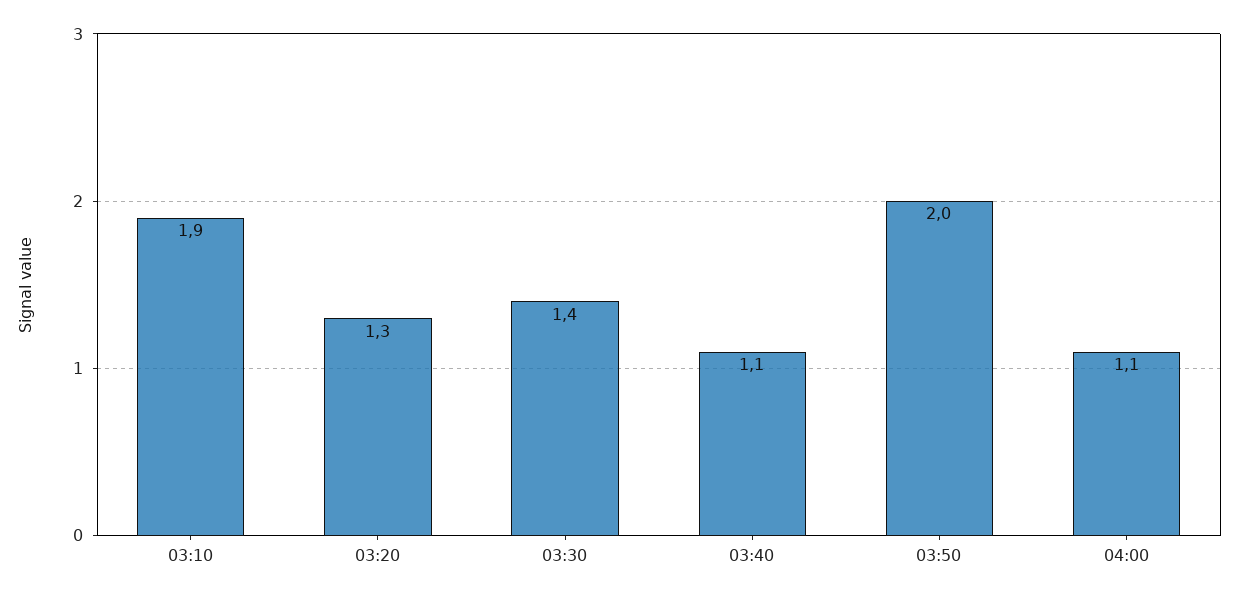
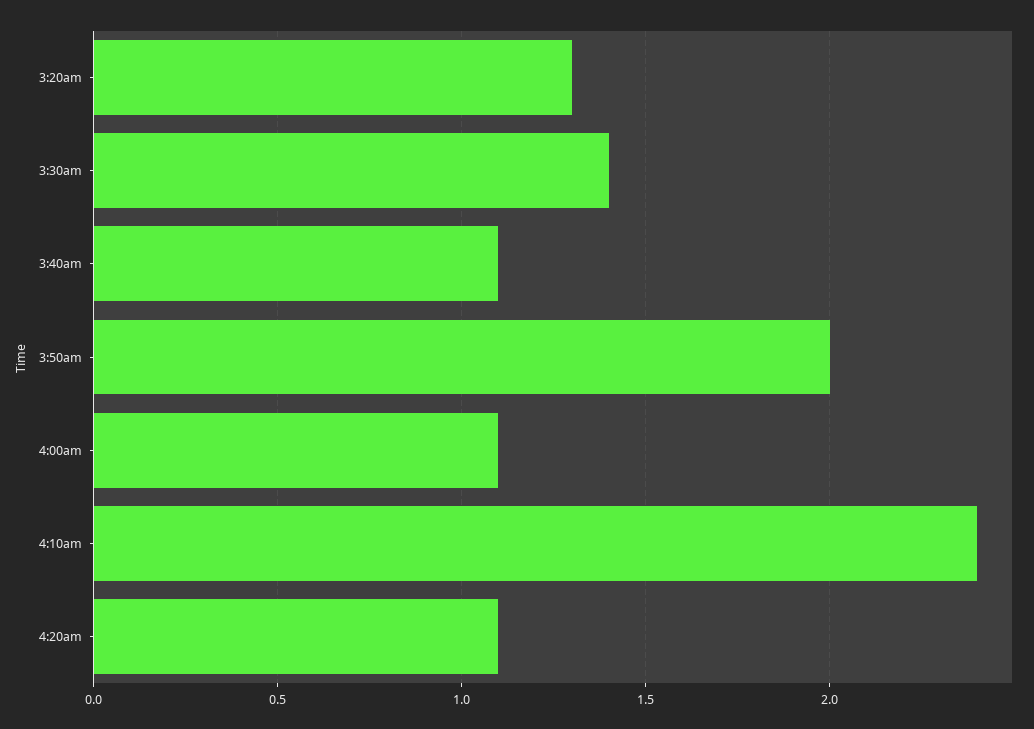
03:10: 1.9 -> none
4:10am: none -> 2.4
4:20am: none -> 1.1

